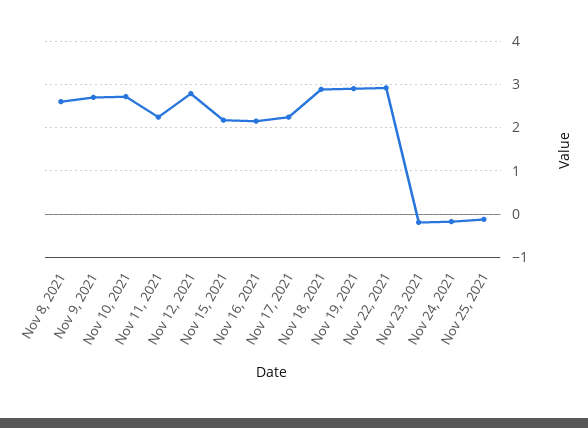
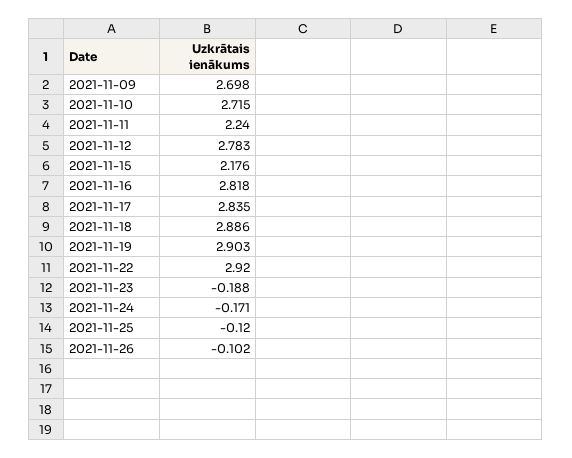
Nov 8, 2021: 2.6 -> none
Nov 16, 2021: 2.2 -> 2.818
Nov 17, 2021: 2.2 -> 2.835
2021-11-26: none -> -0.102

